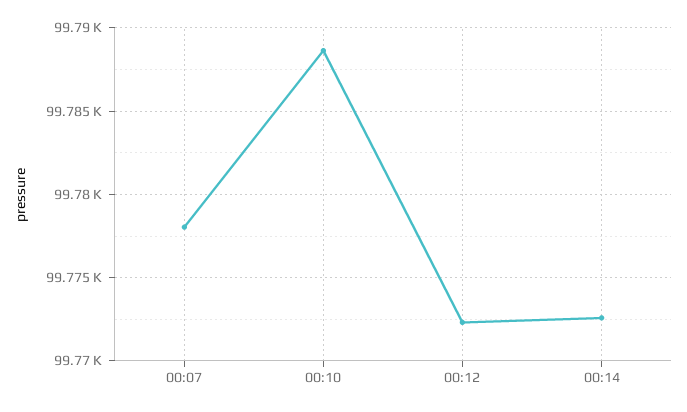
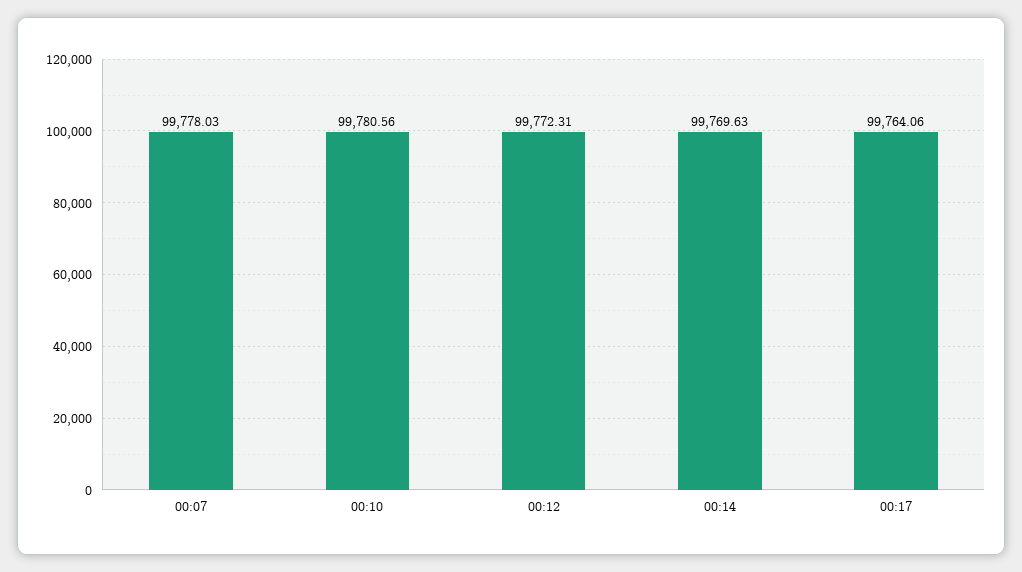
00:10: 99788.5 -> 99780.56
00:14: 99772.5 -> 99769.63
00:17: none -> 99764.06

